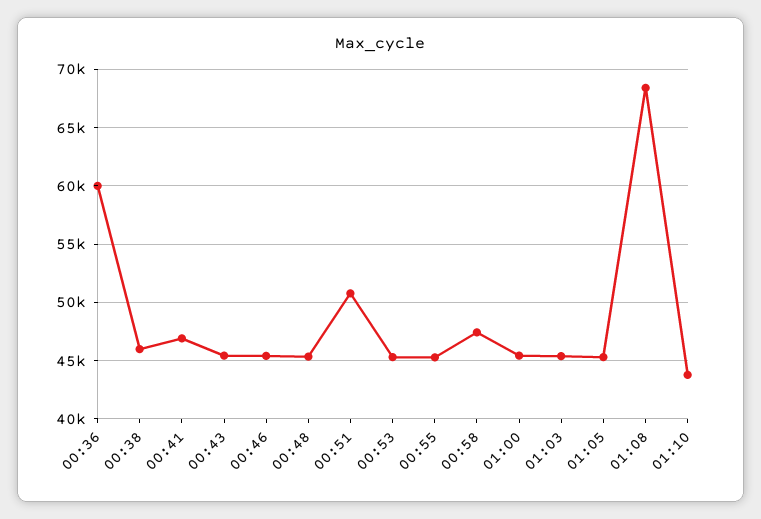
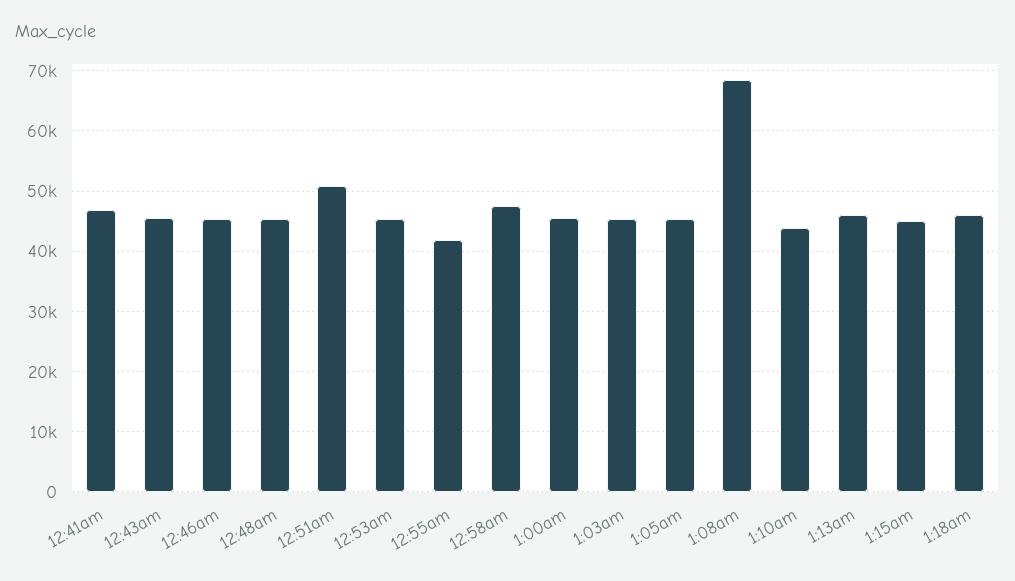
00:36: 60000 -> none
00:38: 46000 -> none
00:55: 45000 -> 42000
1:13am: none -> 46000
1:15am: none -> 45000
1:18am: none -> 46000

